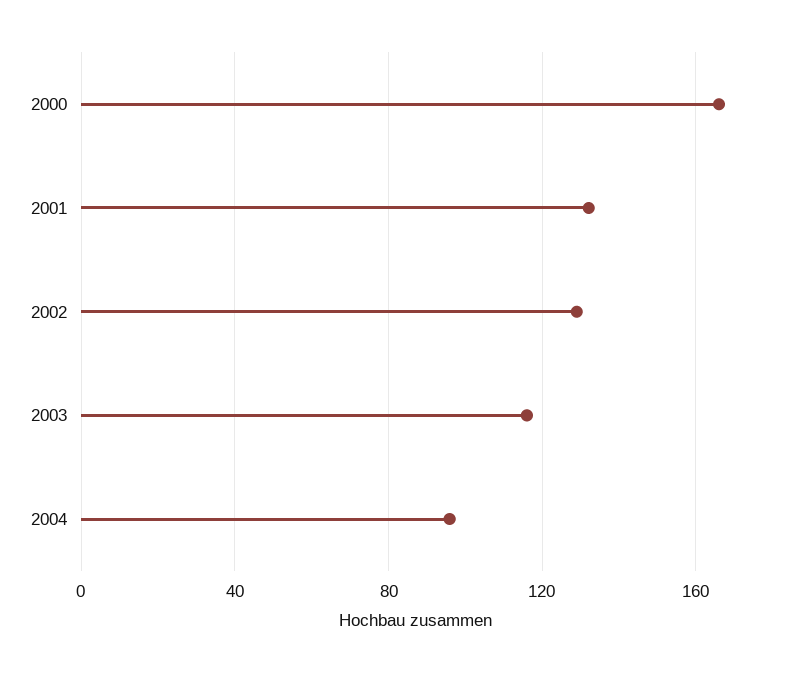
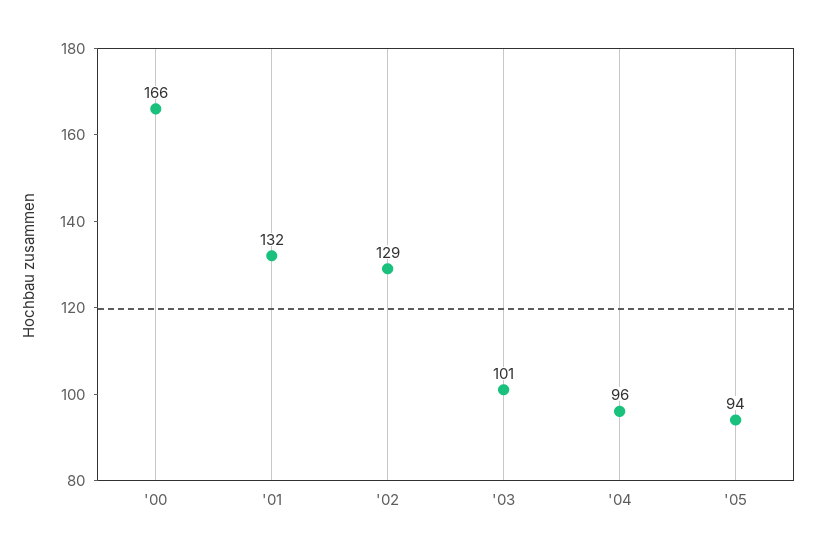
2003: 115 -> 101
'05: none -> 94

